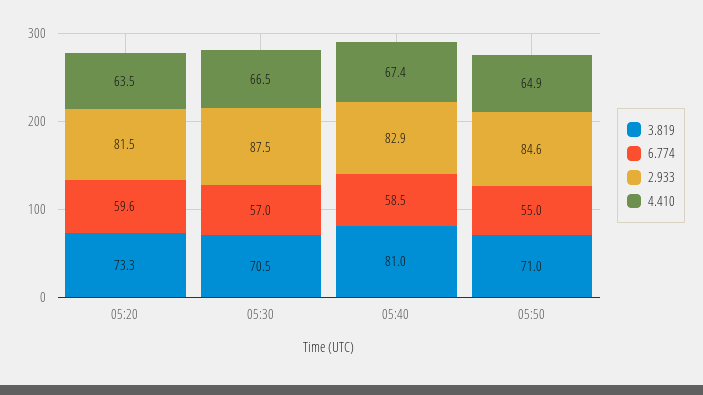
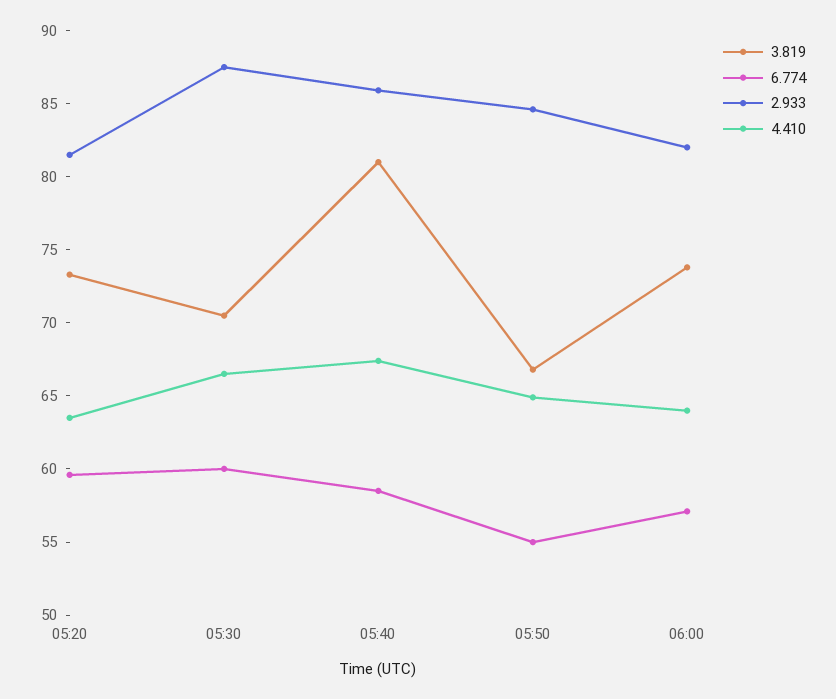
6.774, 05:30: 57 -> 60
2.933, 05:40: 82.9 -> 86
3.819, 05:50: 71 -> 67
3.819, 06:00: none -> 74
6.774, 06:00: none -> 57
2.933, 06:00: none -> 82
4.410, 06:00: none -> 64

